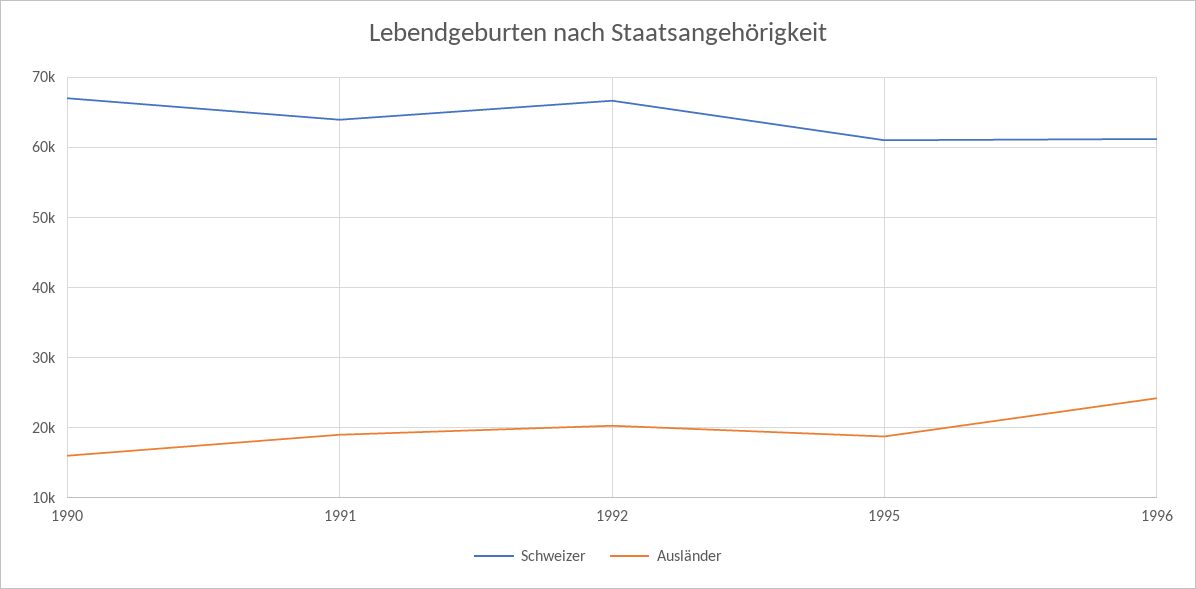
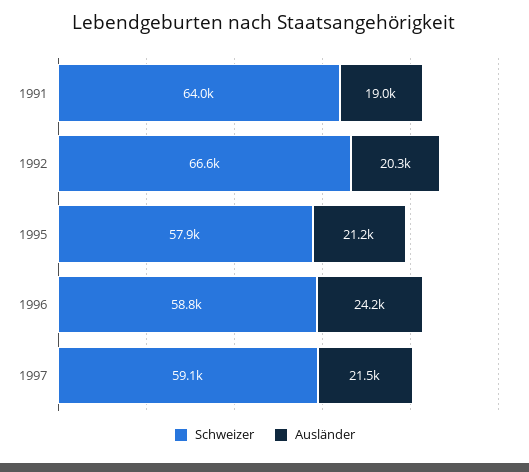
Schweizer, 1990: 67000 -> none
Ausländer, 1990: 16000 -> none
Schweizer, 1995: 61000 -> 57900
Ausländer, 1995: 19000 -> 21200
Schweizer, 1996: 61000 -> 58800
Schweizer, 1997: none -> 59100
Ausländer, 1997: none -> 21500

